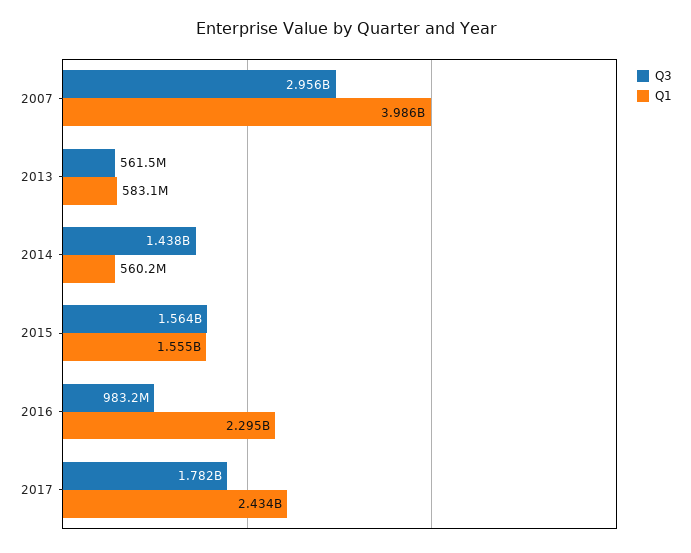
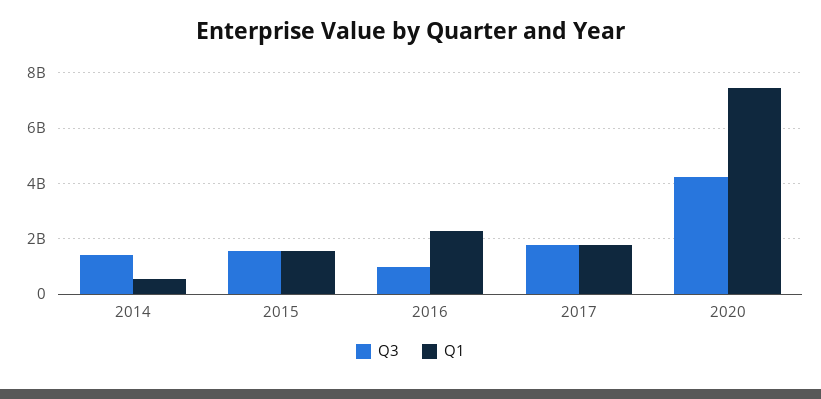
Q3, 2007: 2956000000 -> none
Q1, 2007: 3986000000 -> none
Q3, 2013: 561500000 -> none
Q1, 2013: 583100000 -> none
Q1, 2017: 2434000000 -> 1750000000
Q3, 2020: none -> 4250000000
Q1, 2020: none -> 7500000000

